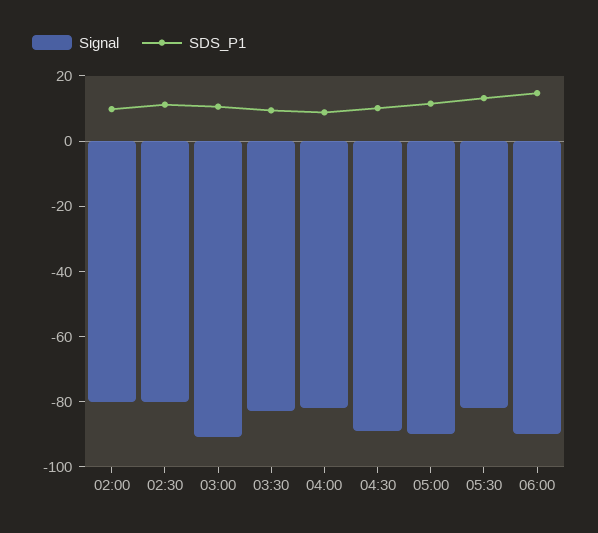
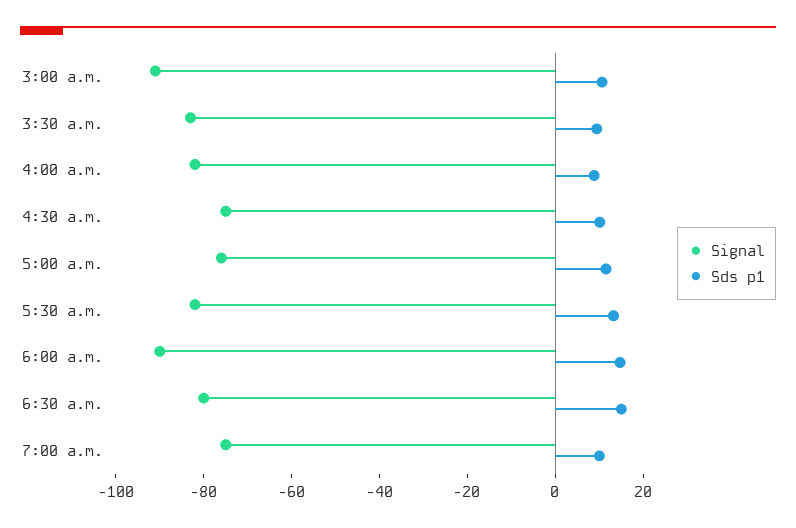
Signal, 02:00: -80 -> none
SDS_P1, 02:00: 10 -> none
Signal, 02:30: -80 -> none
SDS_P1, 02:30: 10 -> none
Signal, 04:30: -90 -> -75
Signal, 05:00: -90 -> -75
Signal, 6:30 a.m.: none -> -80
SDS_P1, 6:30 a.m.: none -> 15
Signal, 7:00 a.m.: none -> -75
SDS_P1, 7:00 a.m.: none -> 10

